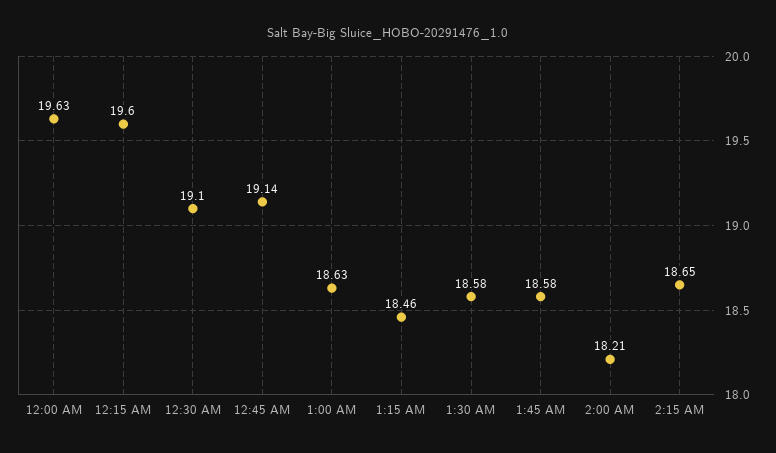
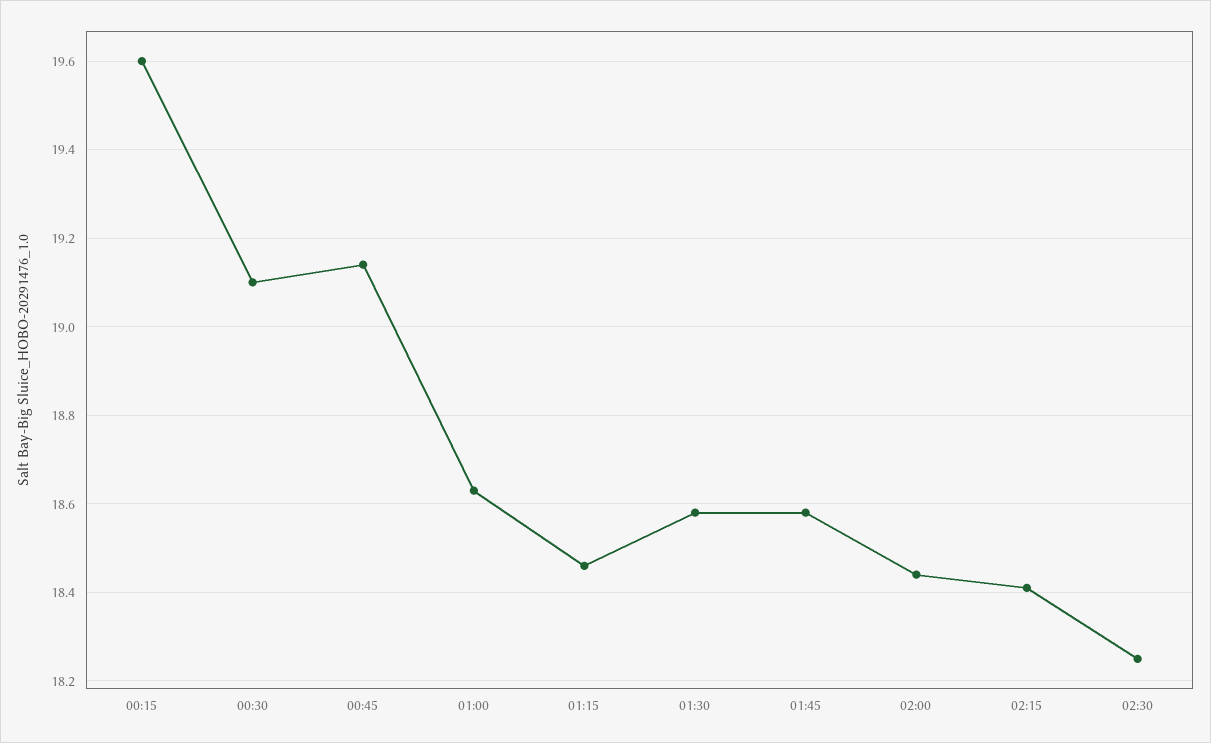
12:00 AM: 19.63 -> none
2:00 AM: 18.21 -> 18.45
2:15 AM: 18.65 -> 18.4
02:30: none -> 18.25

